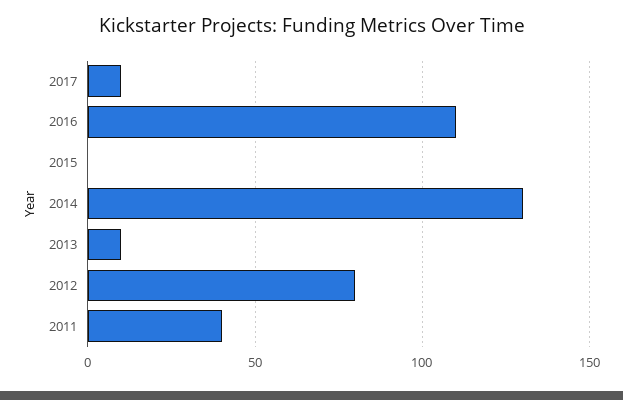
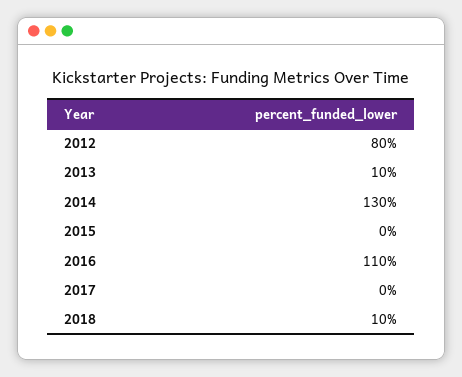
2017: 10 -> 0
2011: 40 -> none
2018: none -> 10

